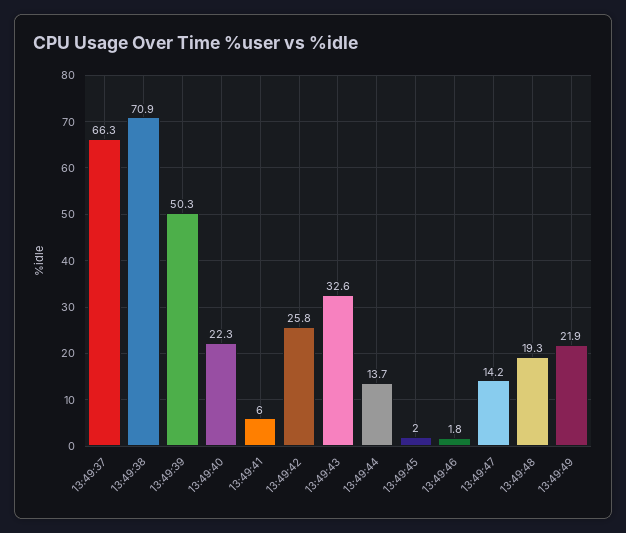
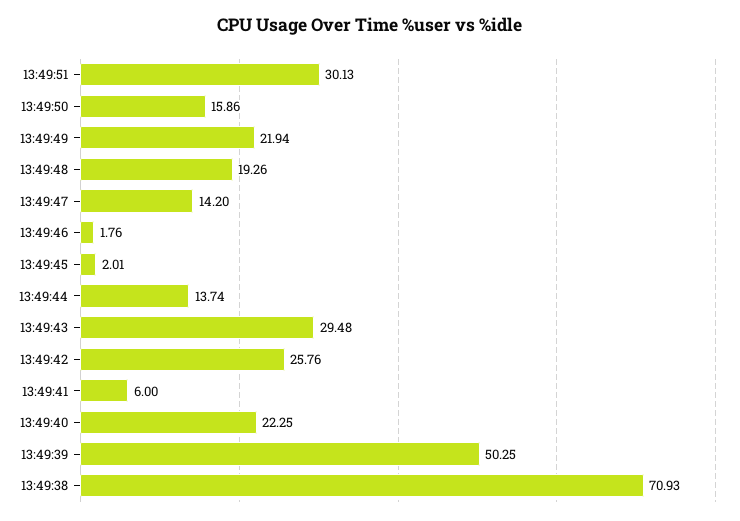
13:49:37: 66.3 -> none
13:49:43: 32.6 -> 29.48
13:49:51: none -> 30.13
13:49:50: none -> 15.86

